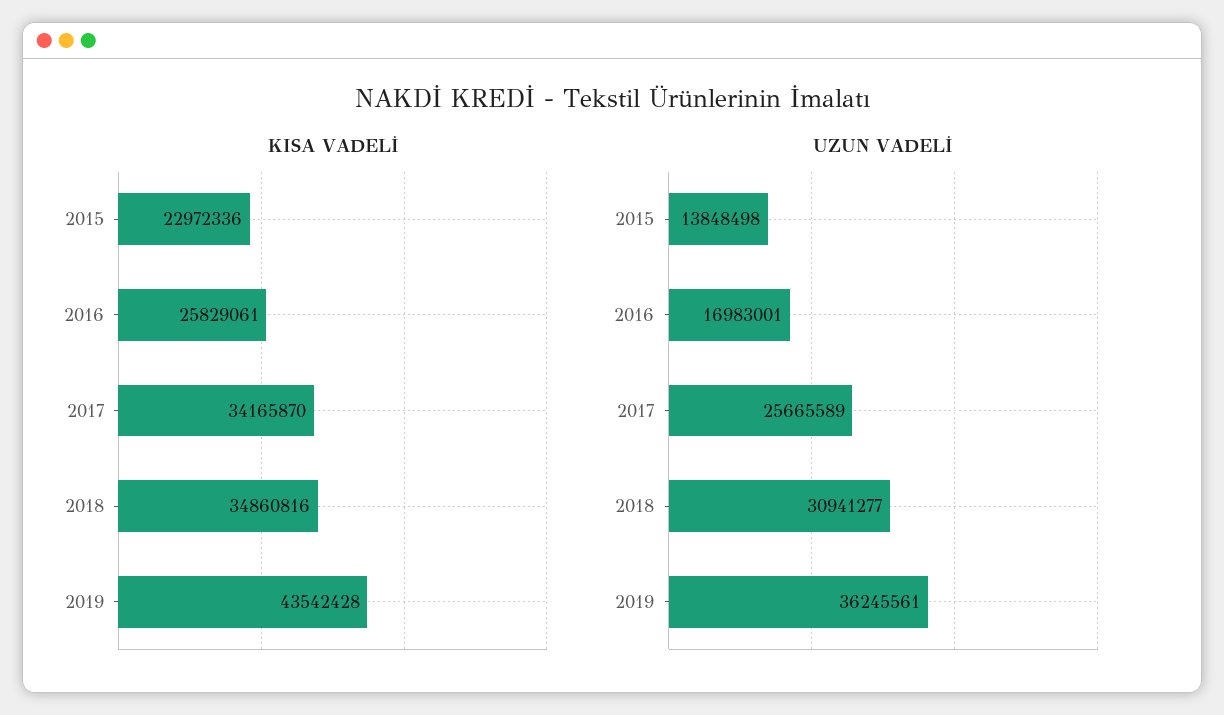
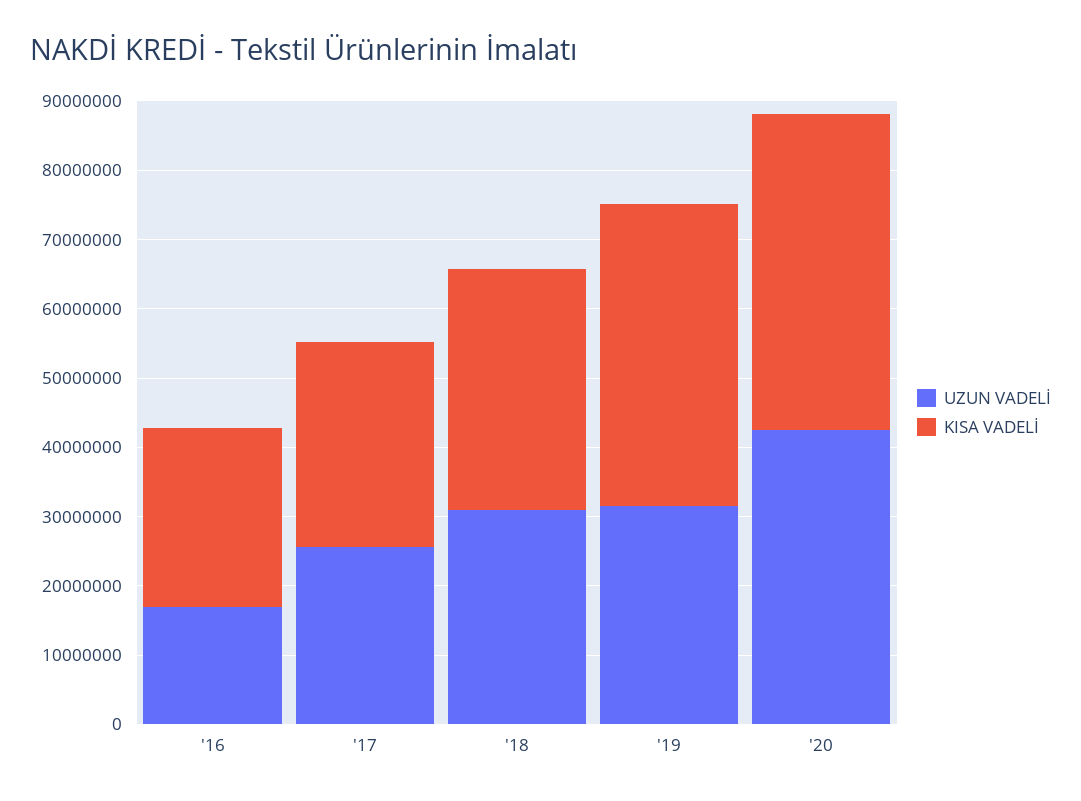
KISA VADELİ, 2015: 22972336 -> none
KISA VADELİ, 2017: 34165870 -> 30000000
UZUN VADELİ, 2015: 13848498 -> none
UZUN VADELİ, 2019: 36245561 -> 32000000
UZUN VADELİ, '20: none -> 42000000
KISA VADELİ, '20: none -> 46000000

